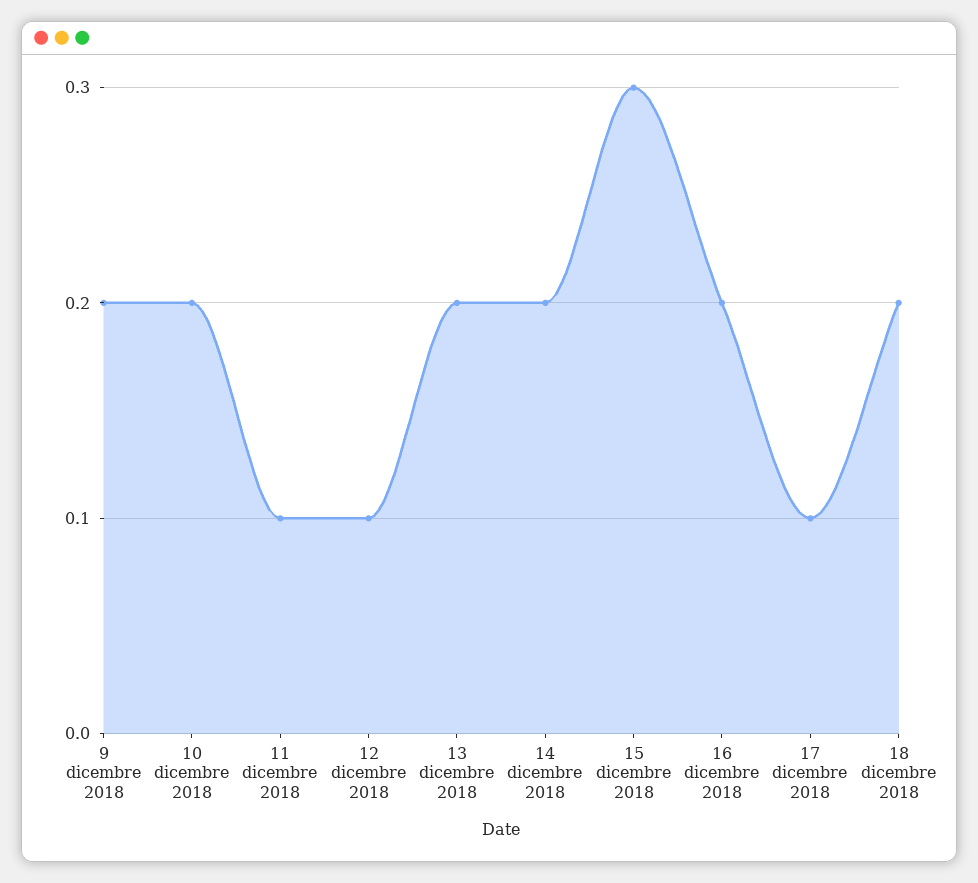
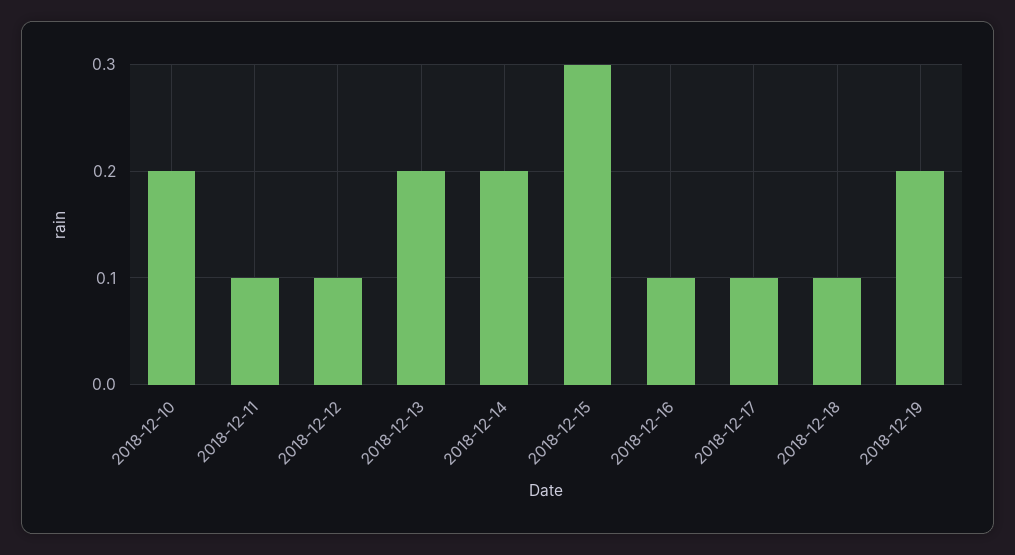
9 dicembre 2018: 0.2 -> none
16 dicembre 2018: 0.2 -> 0.1
18 dicembre 2018: 0.2 -> 0.1
2018-12-19: none -> 0.2

